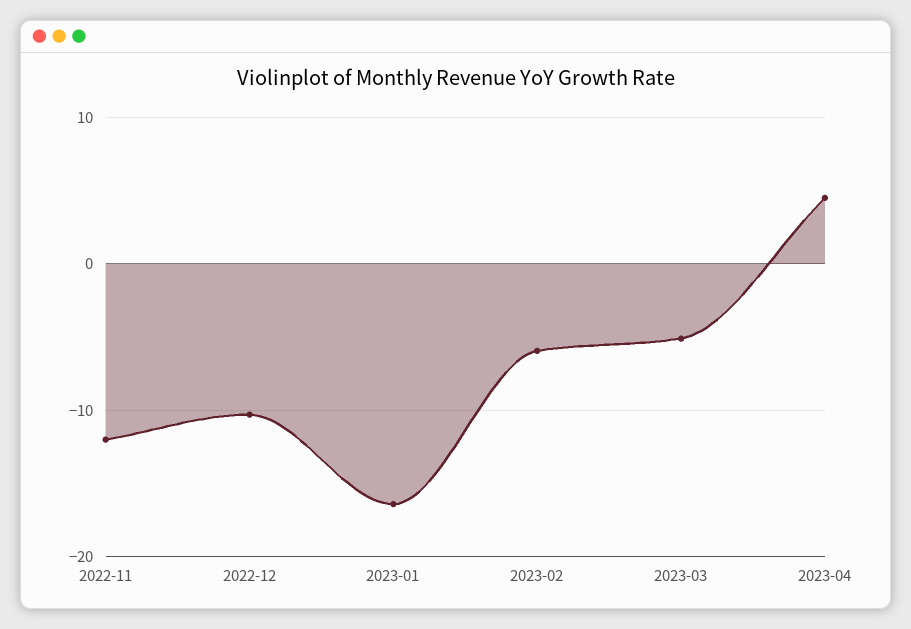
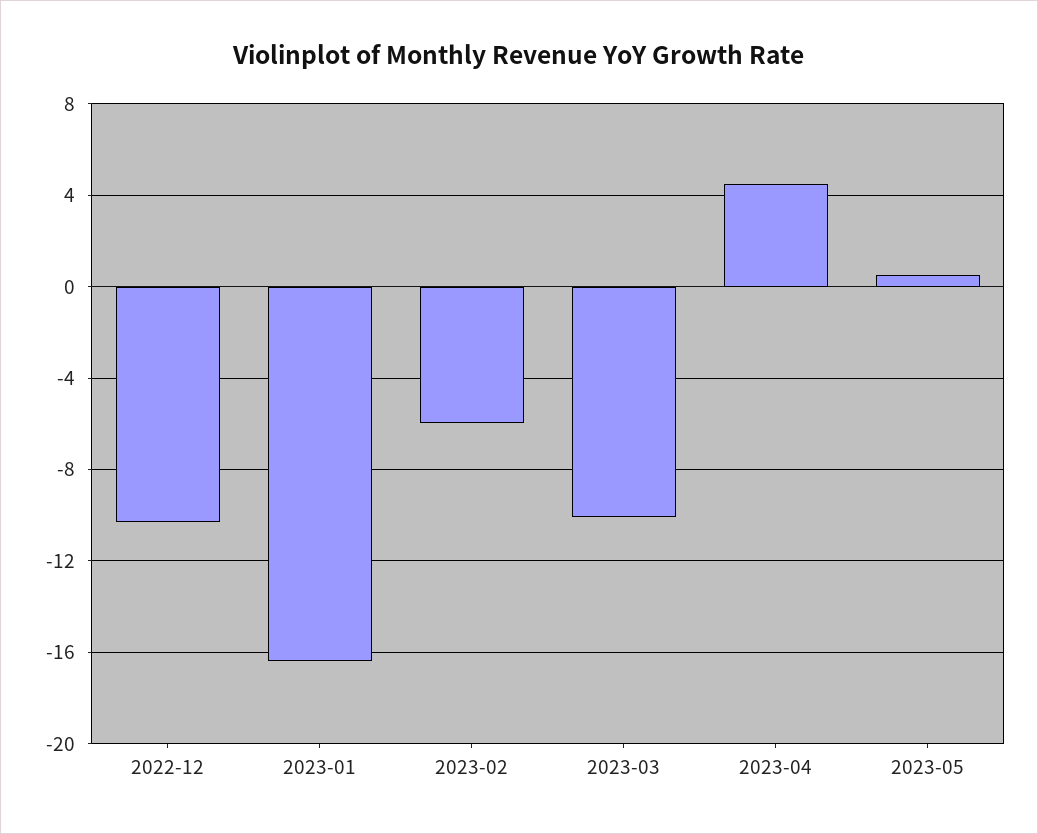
2022-11: -12 -> none
2023-03: -5 -> -10
2023-05: none -> 0.5

